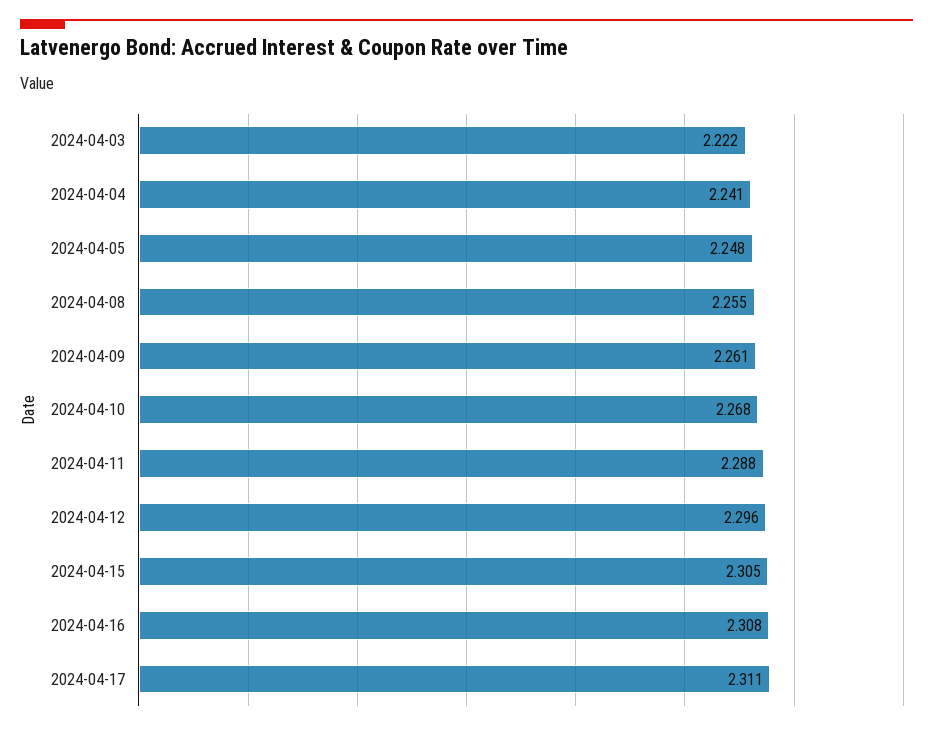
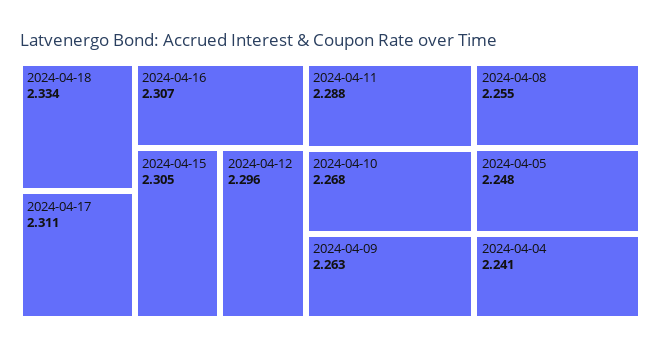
2024-04-03: 2.222 -> none
2024-04-09: 2.261 -> 2.263
2024-04-16: 2.308 -> 2.307
2024-04-18: none -> 2.334

